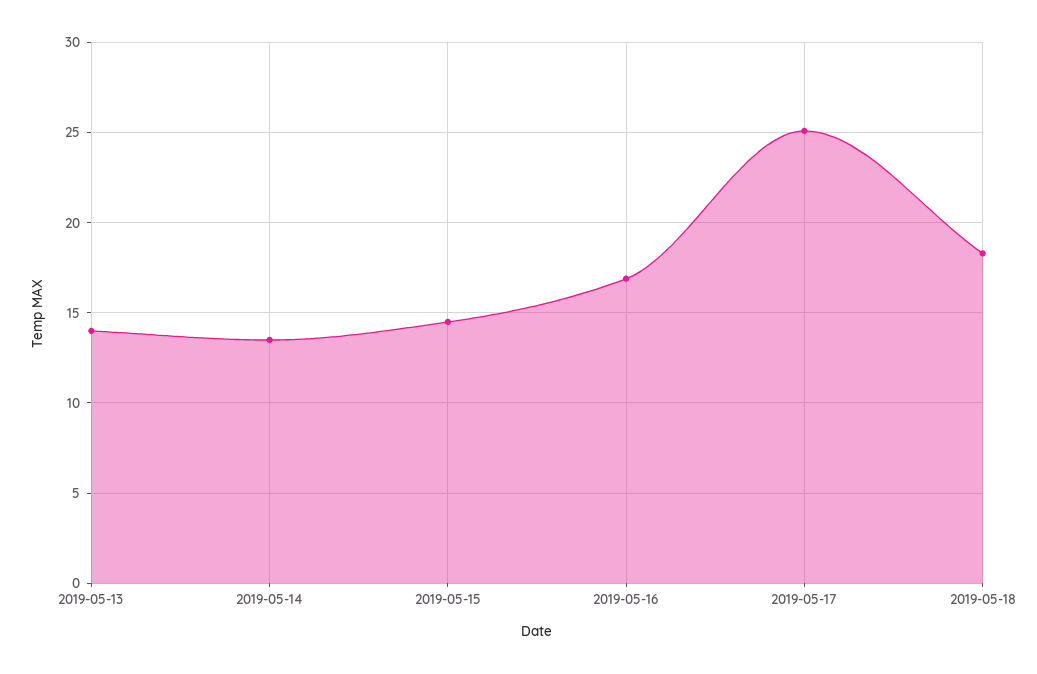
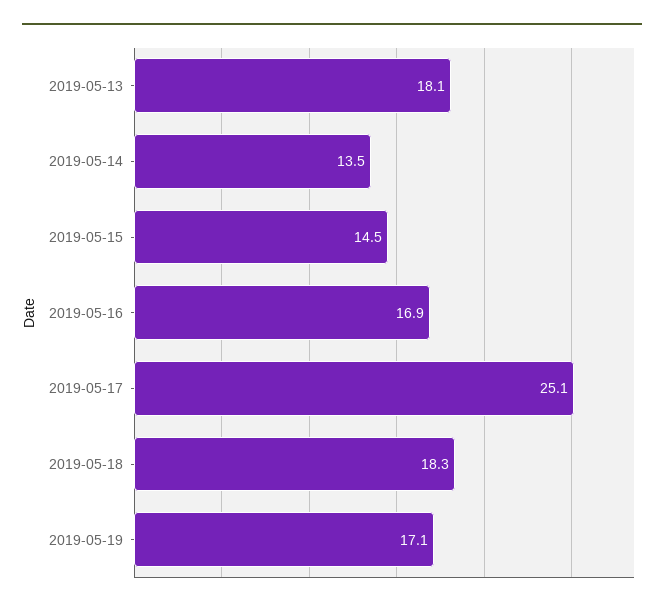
2019-05-13: 14 -> 18.1
2019-05-19: none -> 17.1

